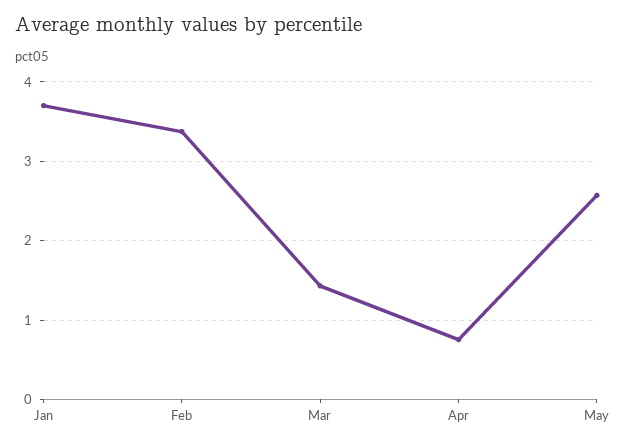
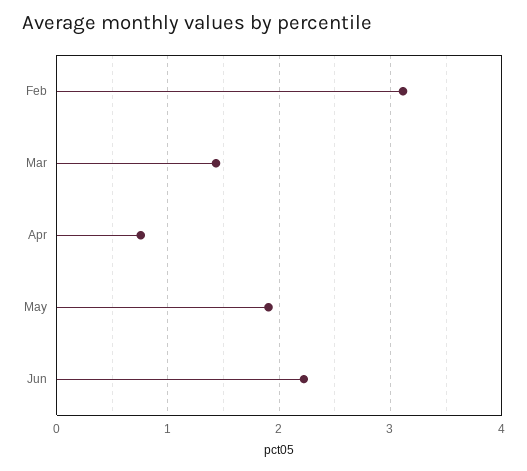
Jan: 3.7 -> none
Feb: 3.4 -> 3.1
May: 2.6 -> 1.9
Jun: none -> 2.2

